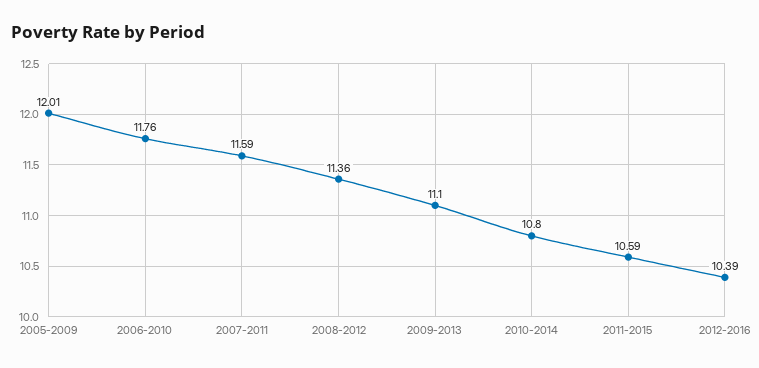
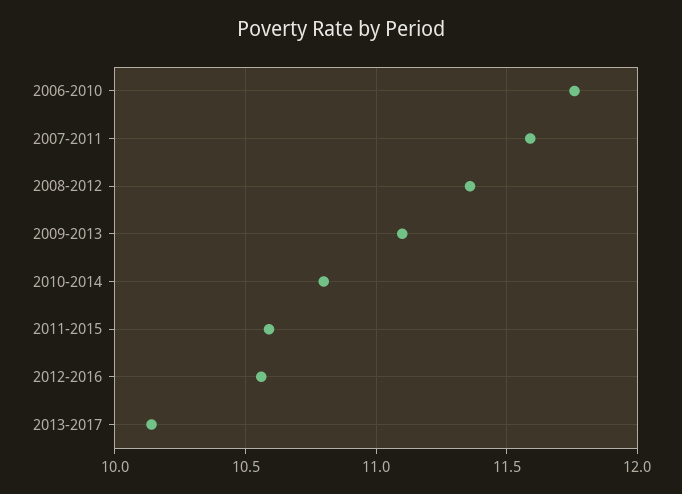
2005-2009: 12.01 -> none
2012-2016: 10.39 -> 10.55
2013-2017: none -> 10.15

